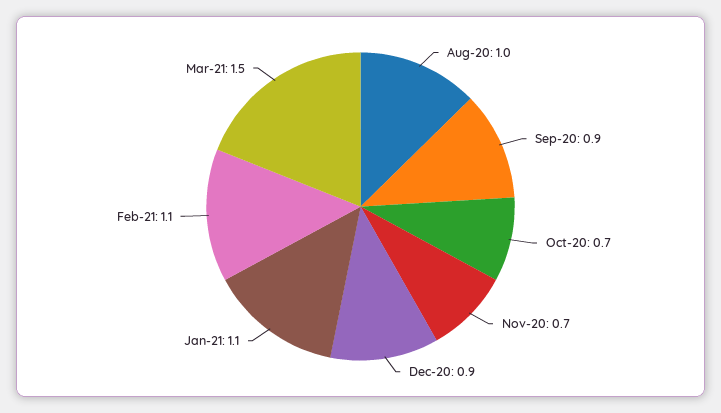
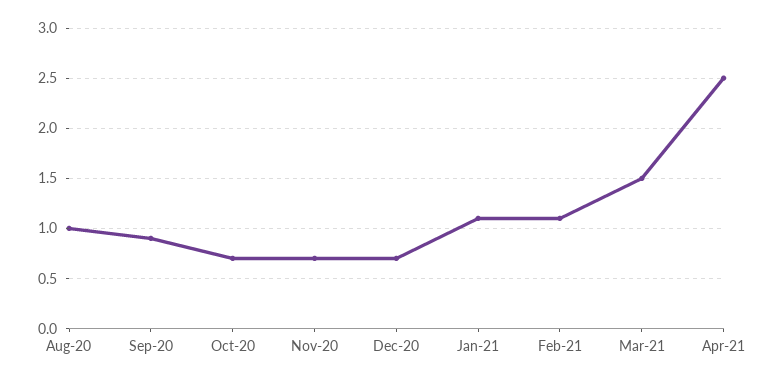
Dec-20: 0.9 -> 0.7
Apr-21: none -> 2.5

